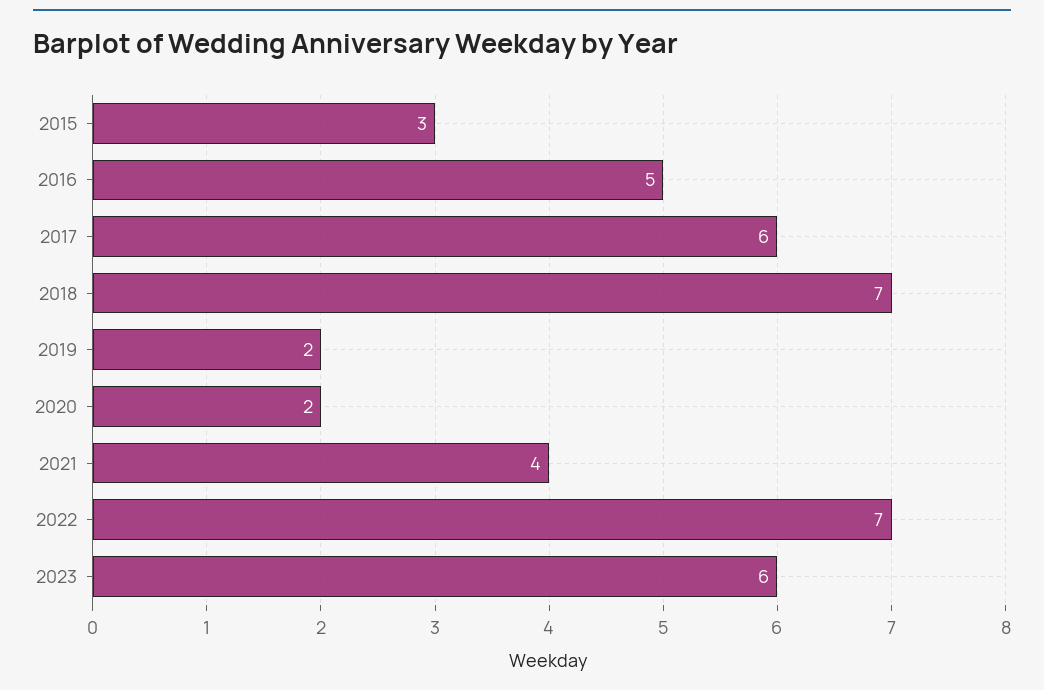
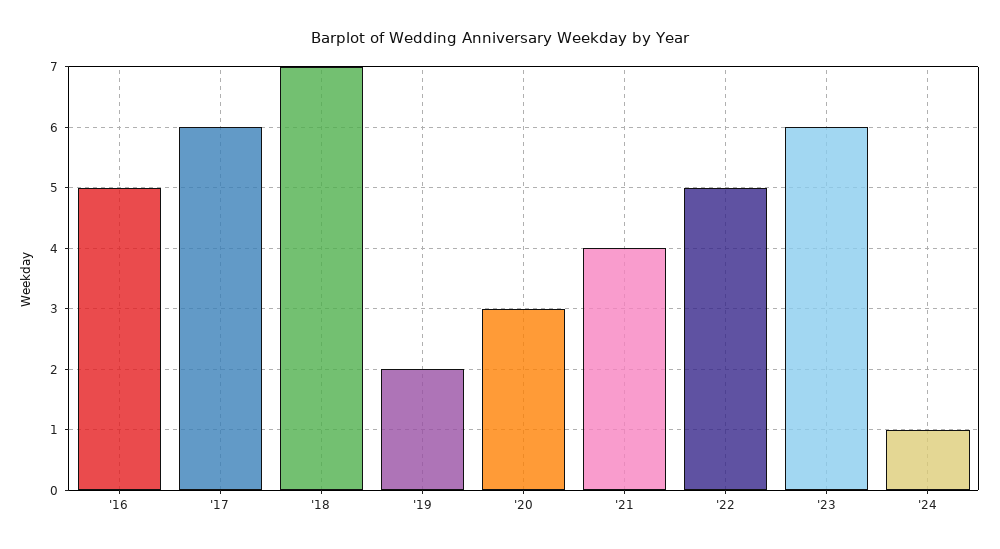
2015: 3 -> none
2020: 2 -> 3
2022: 7 -> 5
'24: none -> 1

